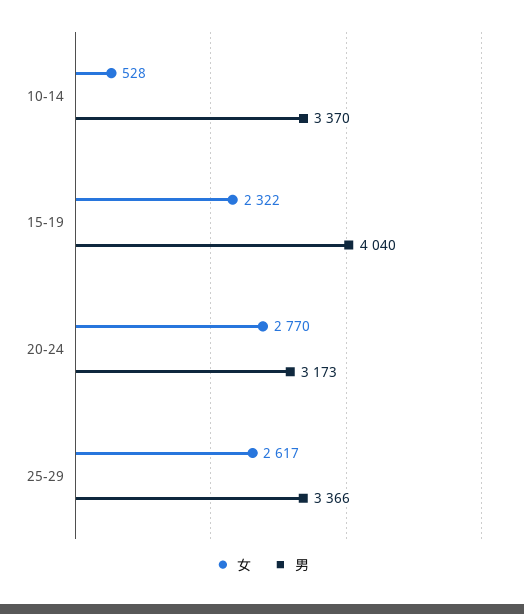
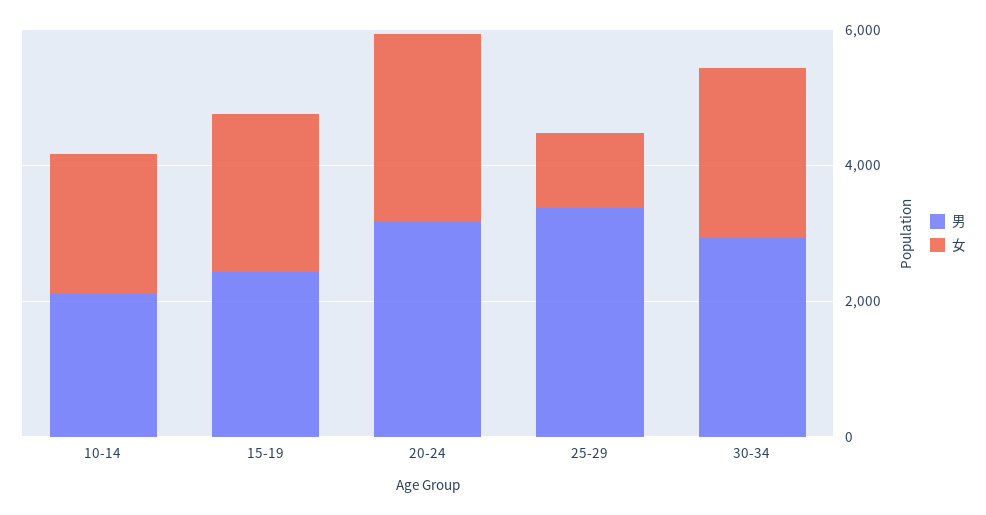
女, 10-14: 528 -> 2000
男, 10-14: 3370 -> 2000
男, 15-19: 4040 -> 2500
女, 25-29: 2617 -> 1000
男, 30-34: none -> 3000
女, 30-34: none -> 2500

